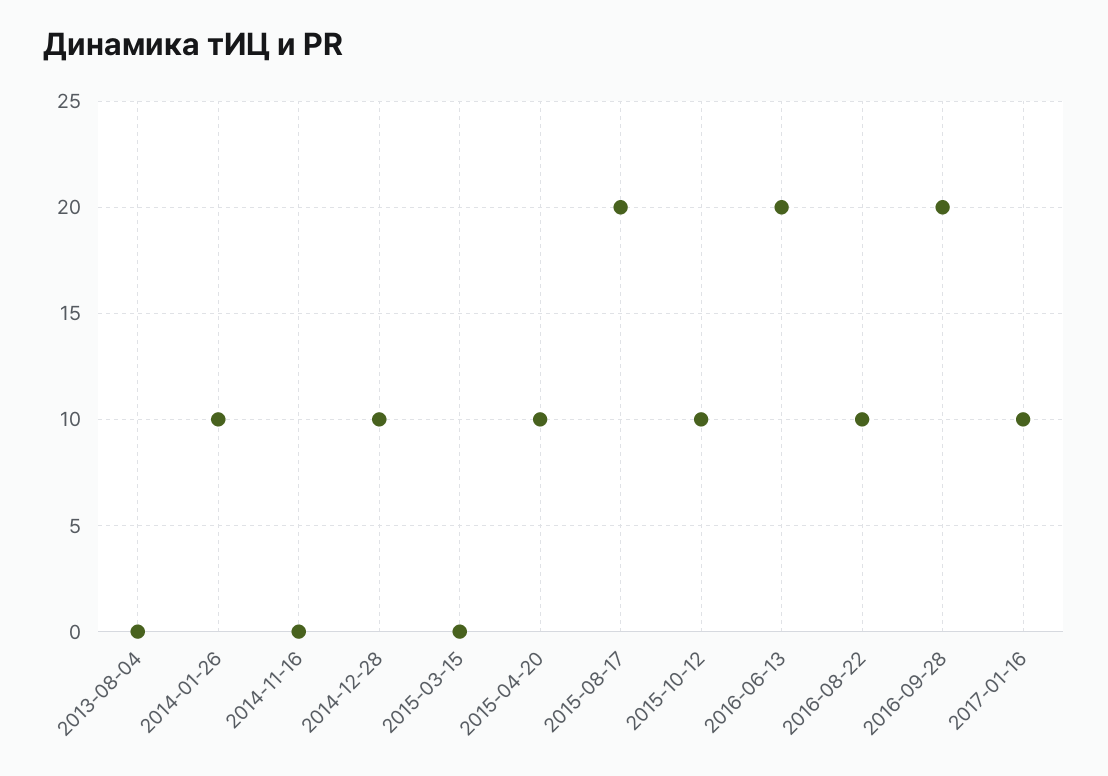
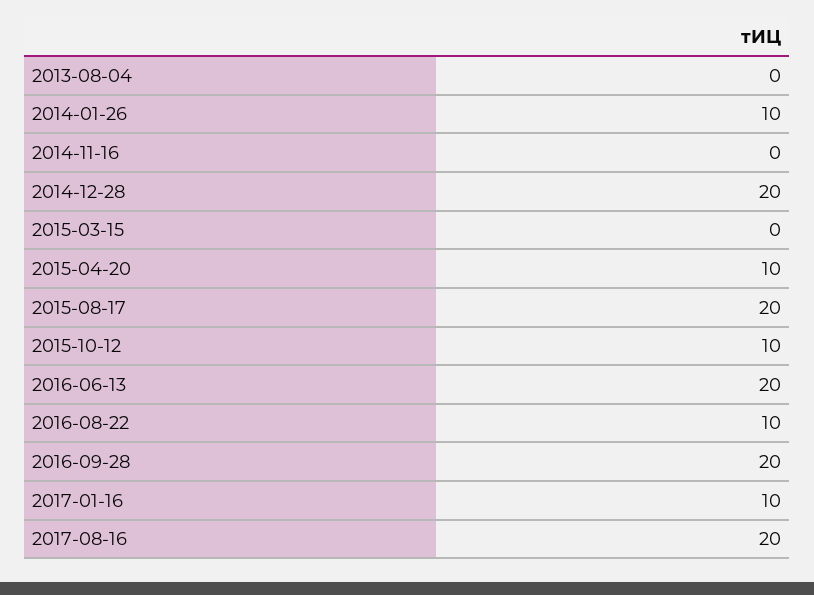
2014-12-28: 10 -> 20
2017-08-16: none -> 20

